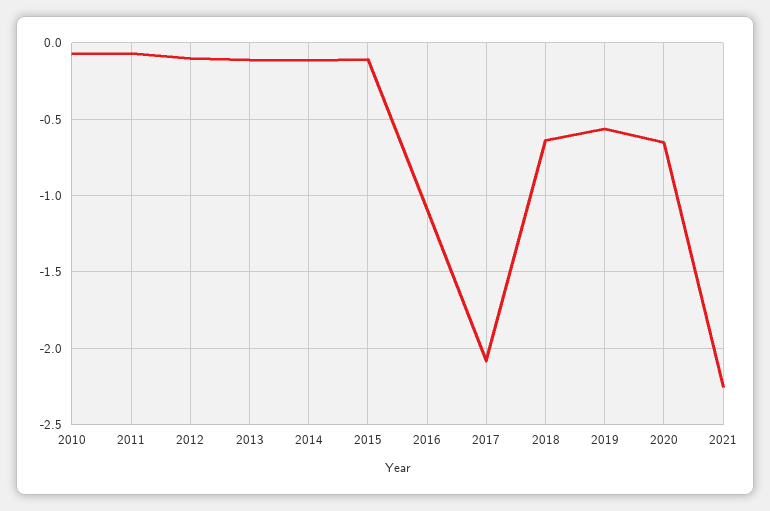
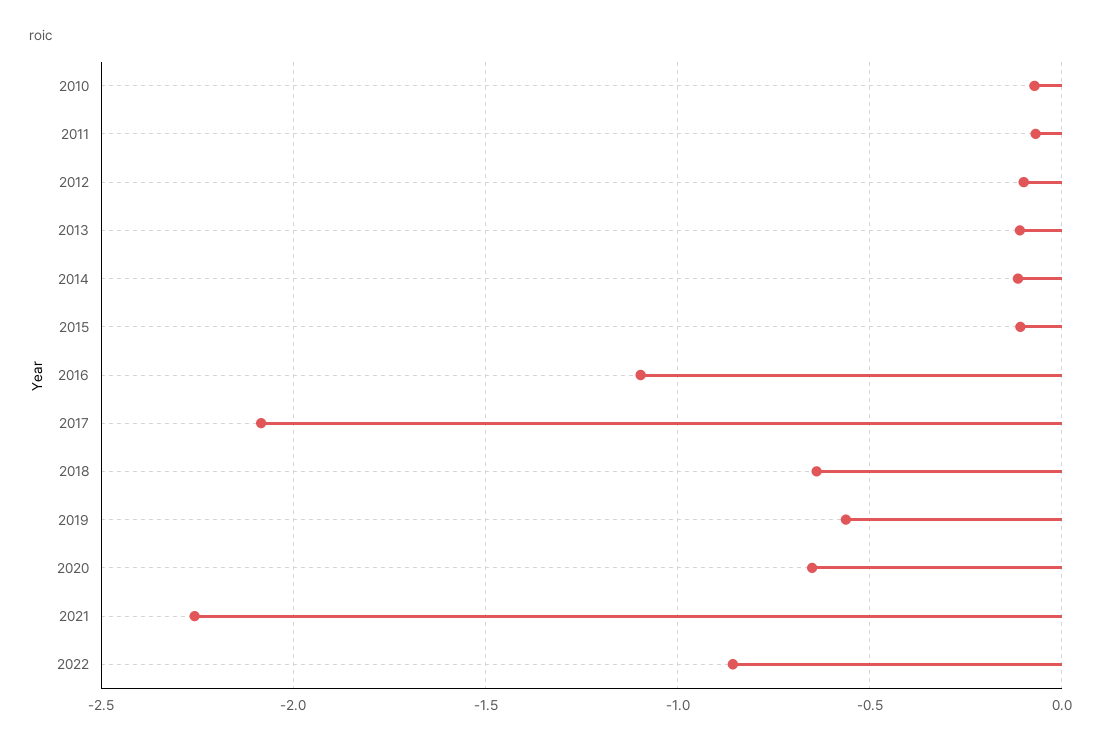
2022: none -> -0.85

